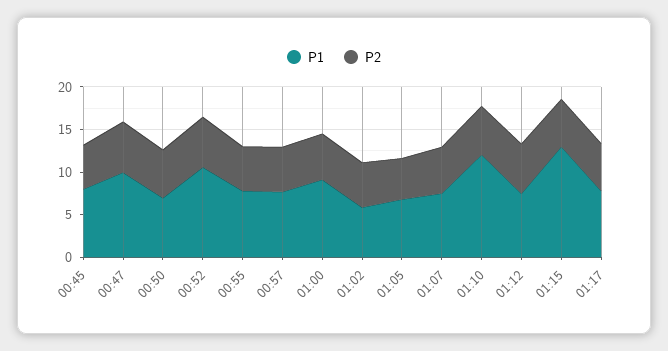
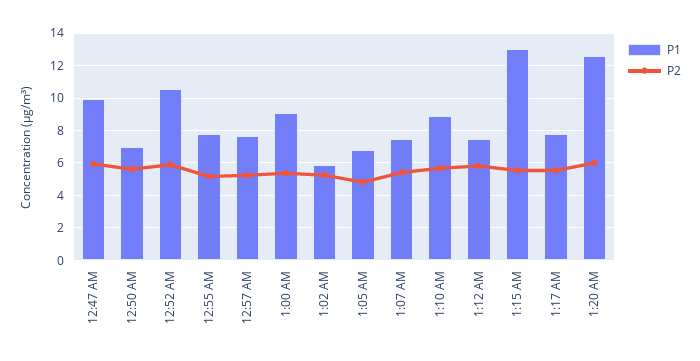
P1, 00:45: 8 -> none
P2, 00:45: 5 -> none
P1, 01:10: 12 -> 9
P1, 1:20 AM: none -> 12.5
P2, 1:20 AM: none -> 6

